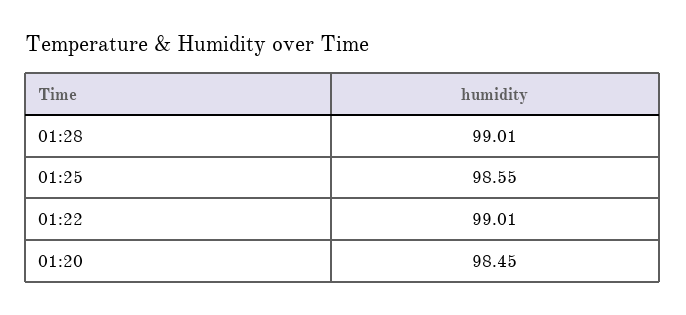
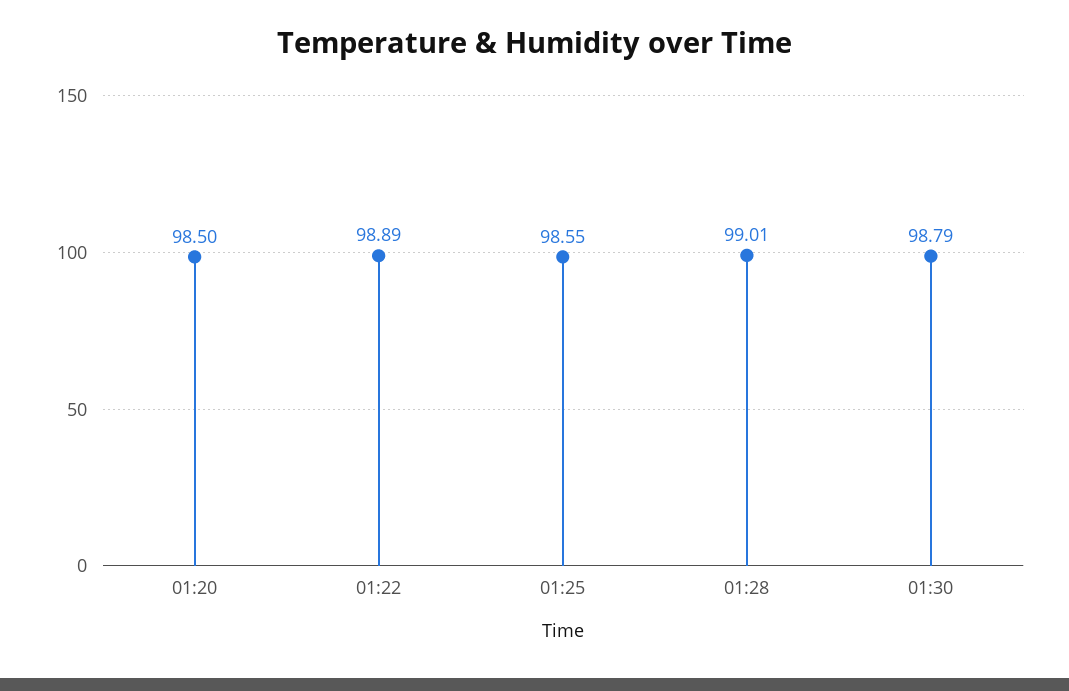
01:22: 99.01 -> 98.89
01:20: 98.45 -> 98.5
01:30: none -> 98.79

